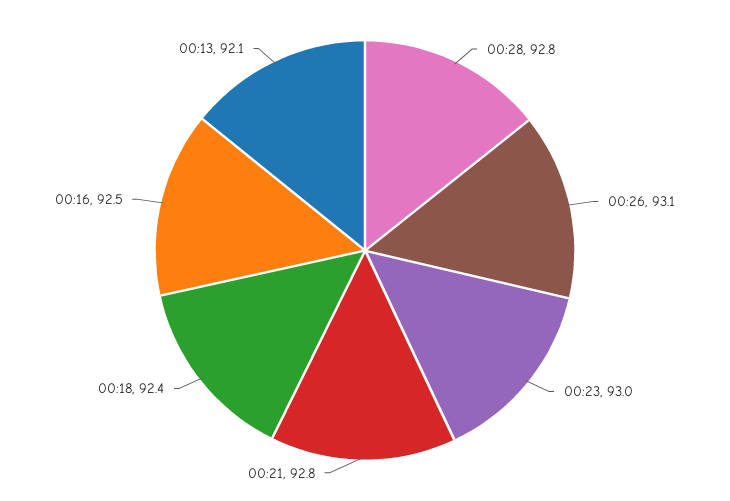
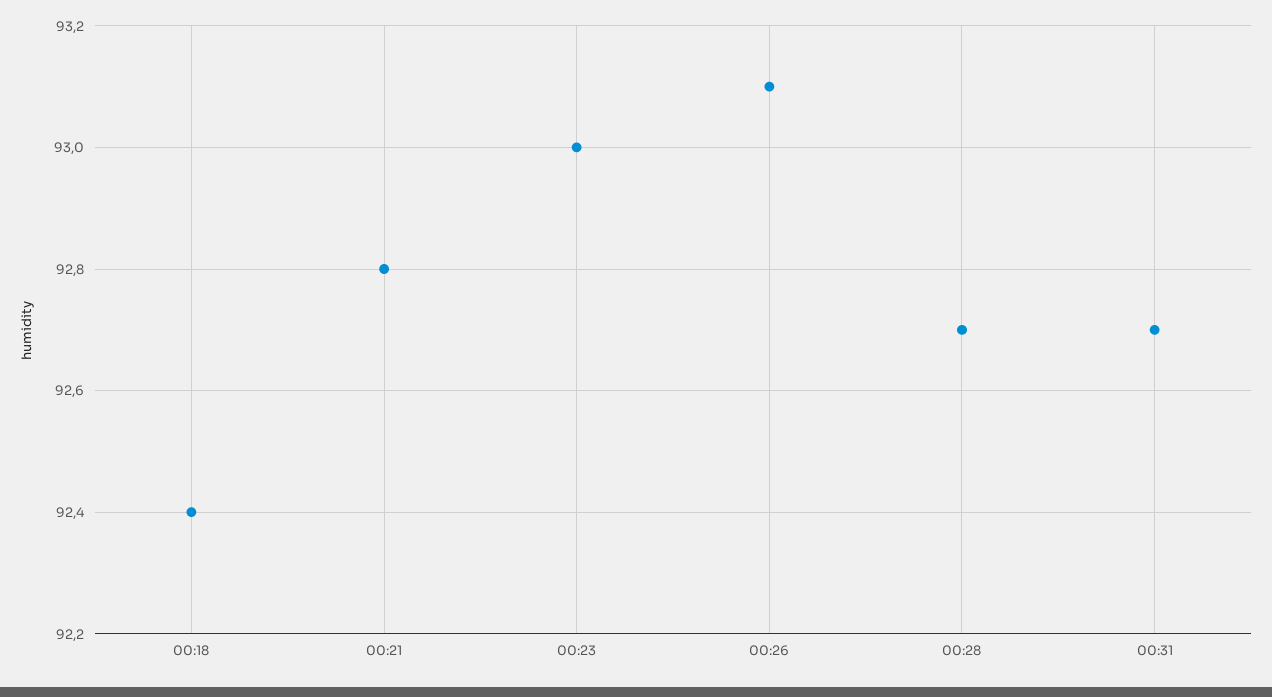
00:28: 92.8 -> 92.7
00:16: 92.5 -> none
00:13: 92.1 -> none
00:31: none -> 92.7

